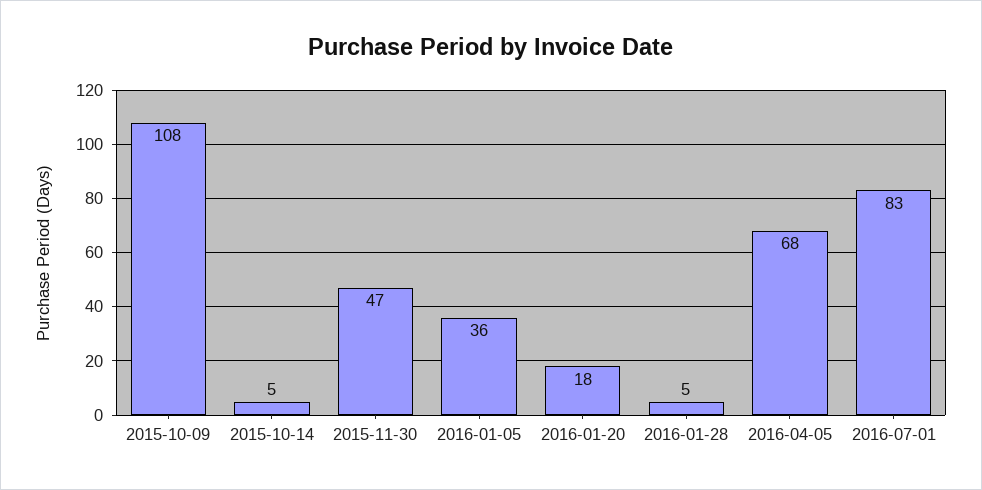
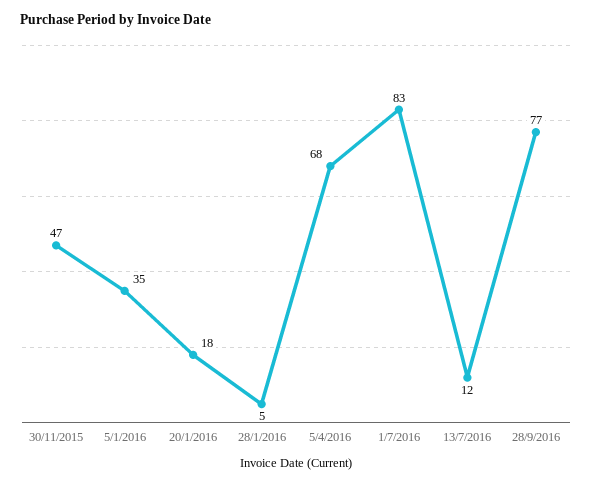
2015-10-09: 108 -> none
2015-10-14: 5 -> none
2016-01-05: 36 -> 35
13/7/2016: none -> 12
28/9/2016: none -> 77

